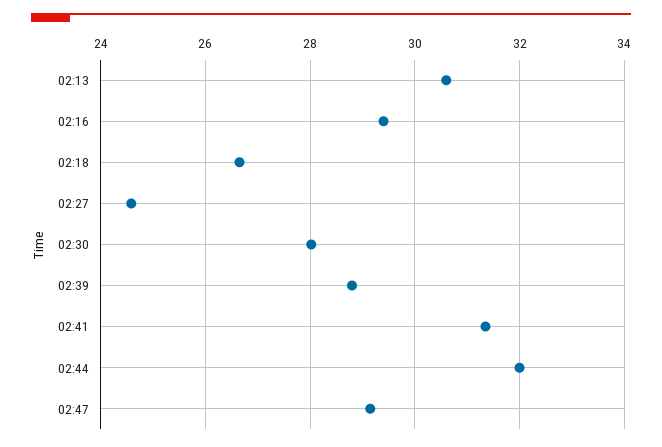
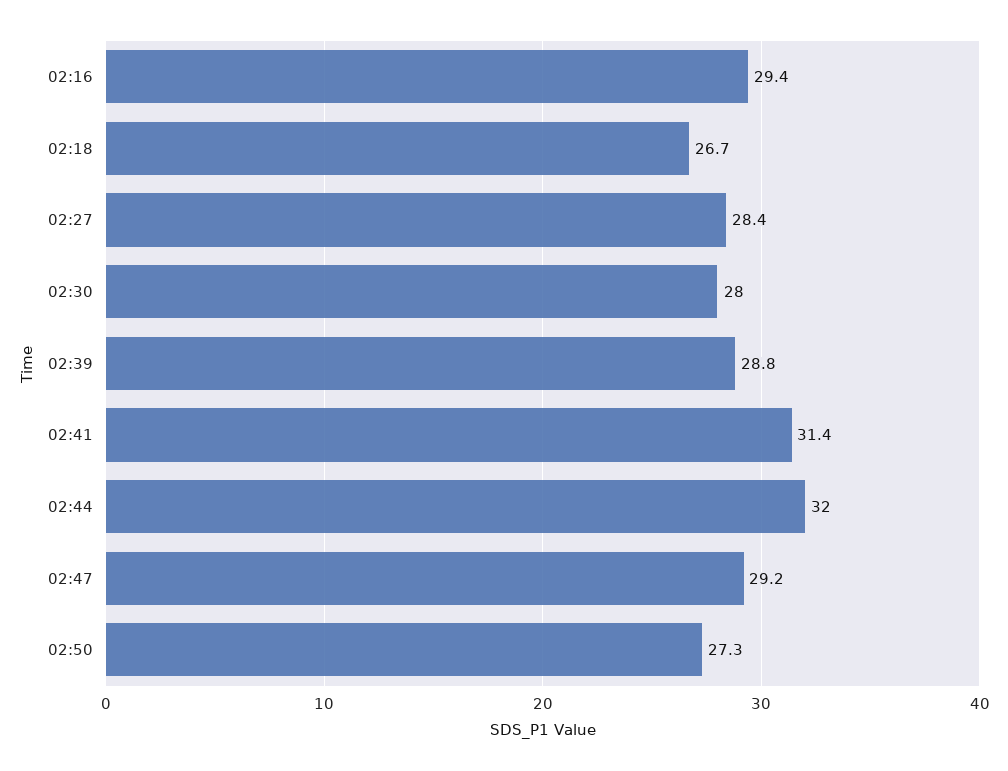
02:13: 30.6 -> none
02:27: 24.6 -> 28.4
02:50: none -> 27.3

